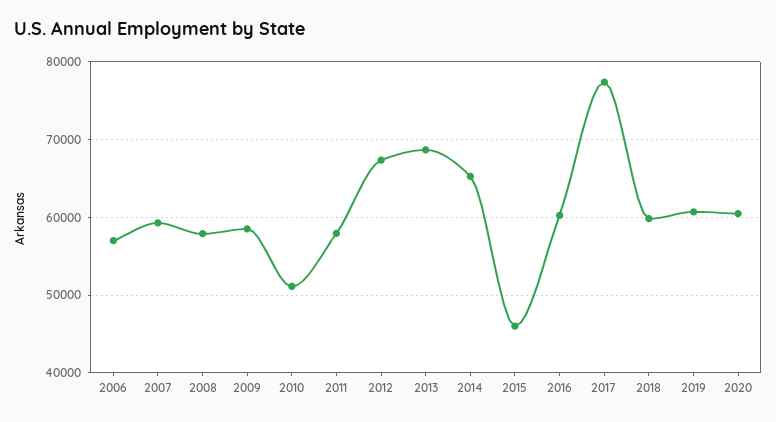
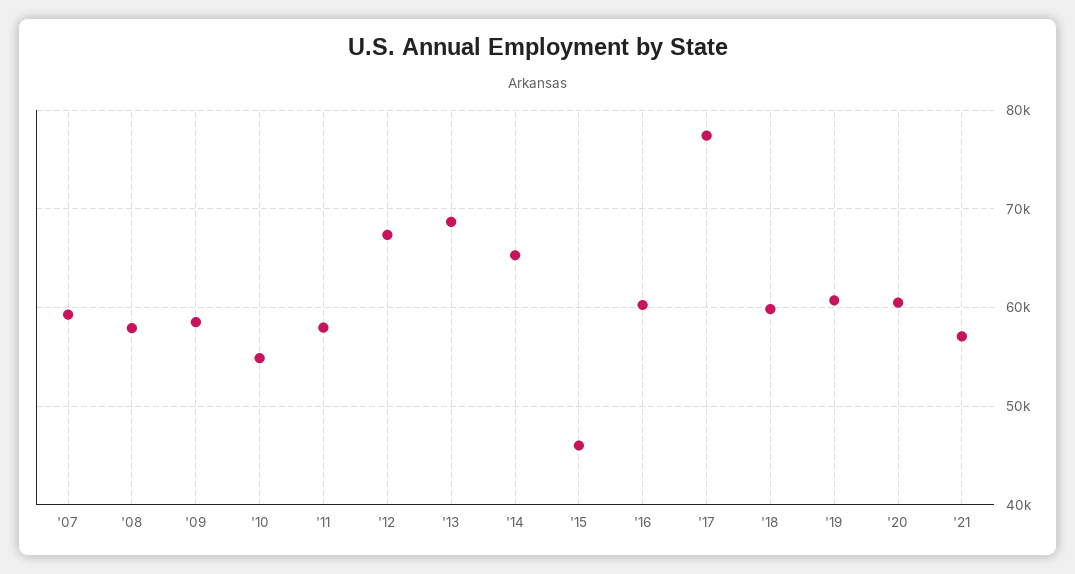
2006: 57000 -> none
2010: 51000 -> 55000
'21: none -> 57000

